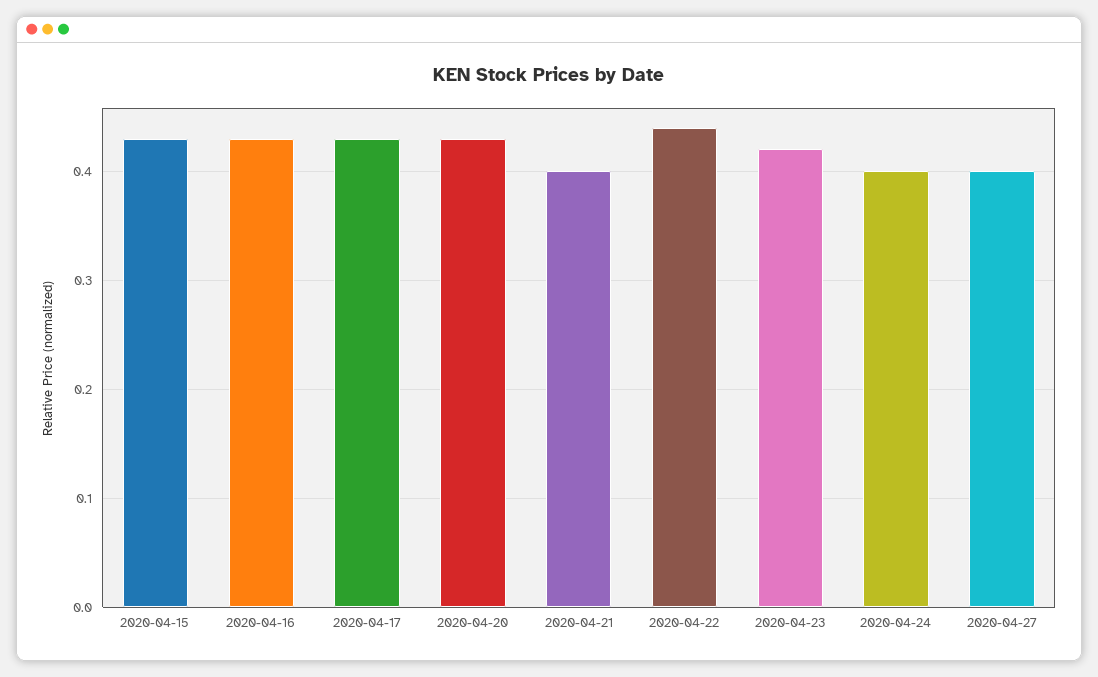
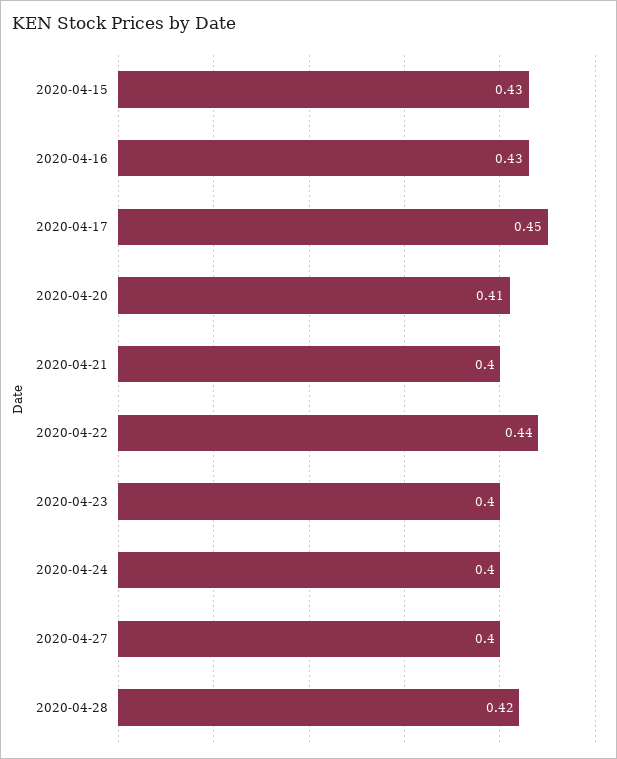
2020-04-17: 0.43 -> 0.45
2020-04-20: 0.43 -> 0.41
2020-04-23: 0.42 -> 0.4
2020-04-28: none -> 0.42

